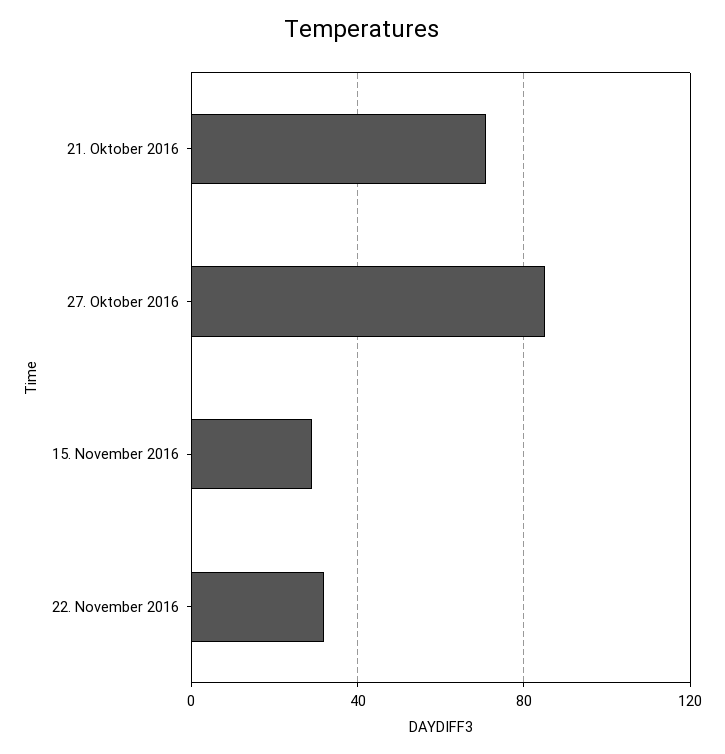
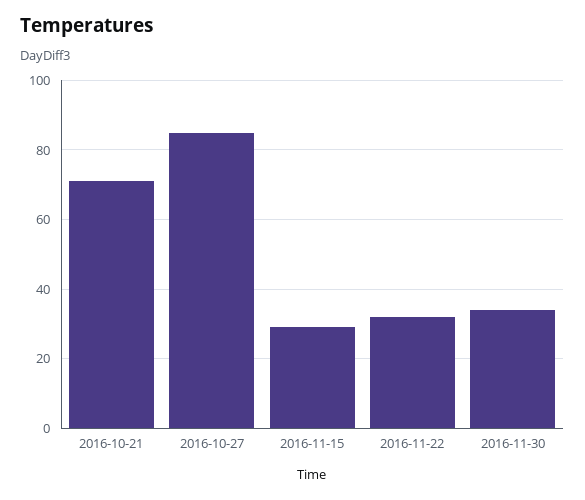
2016-11-30: none -> 35

